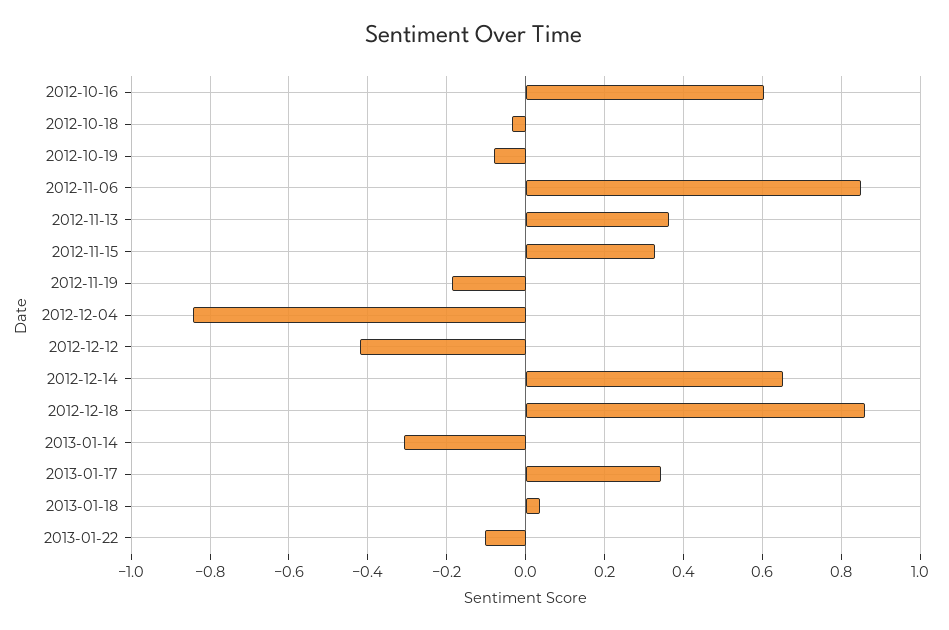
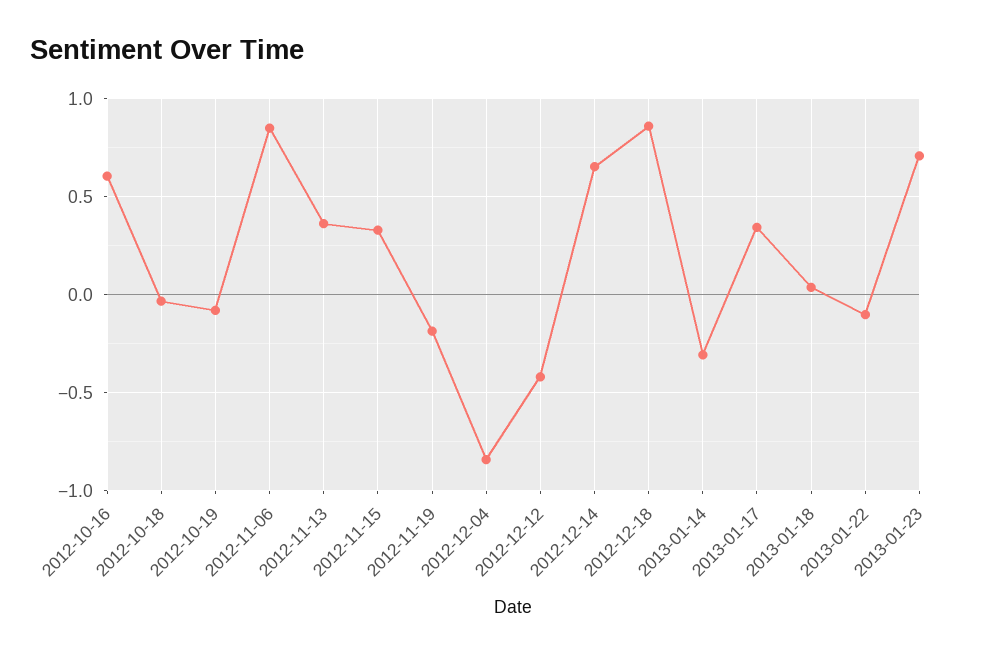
2013-01-23: none -> 0.7

